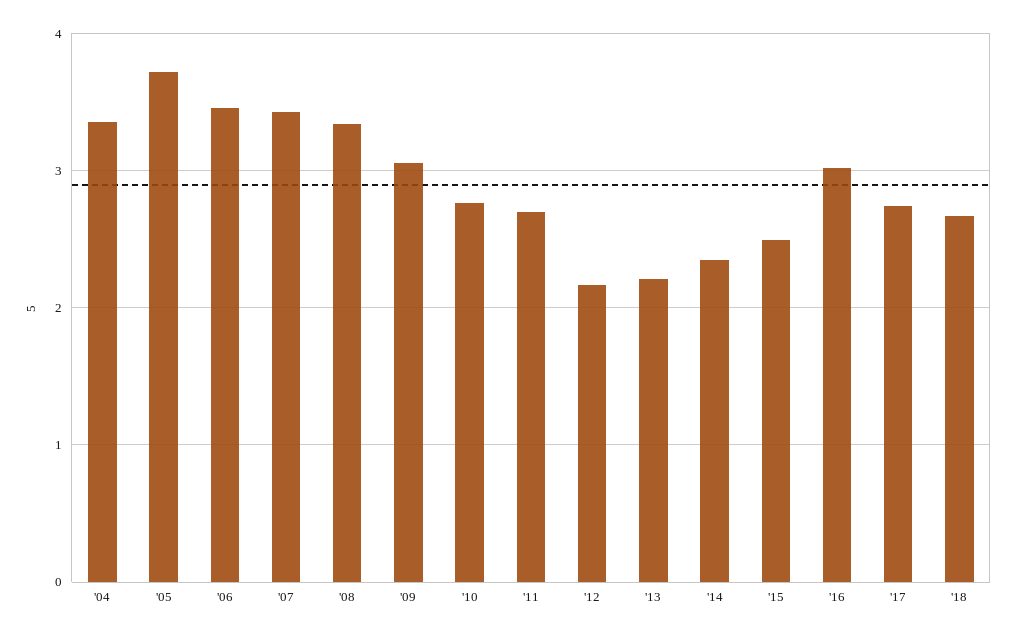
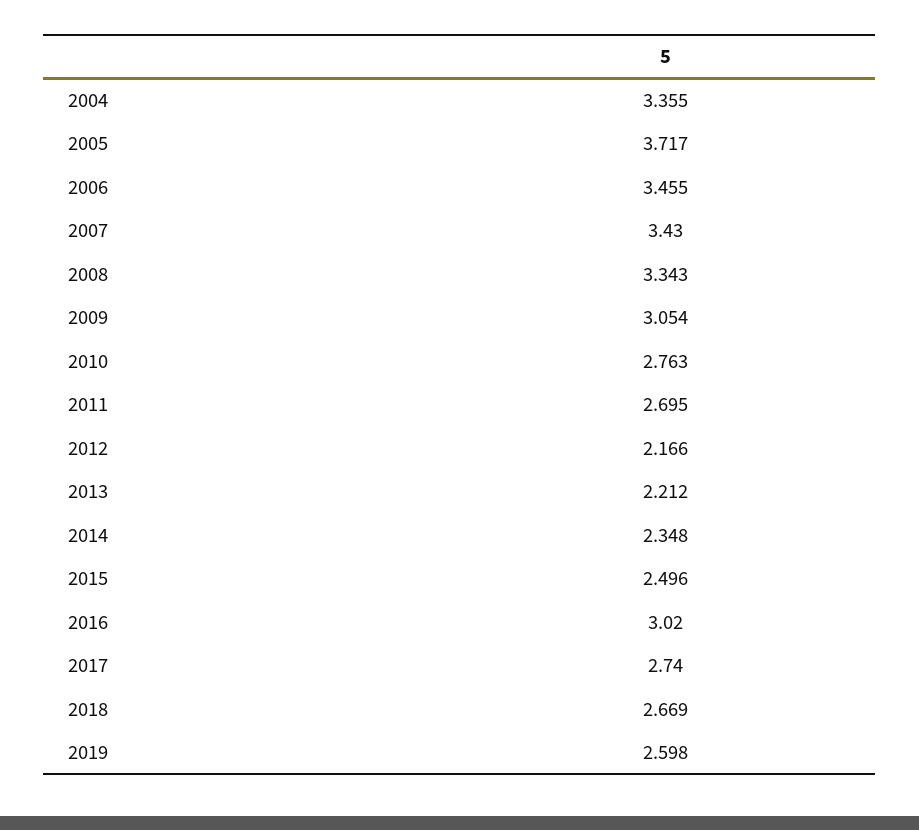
2019: none -> 2.598

